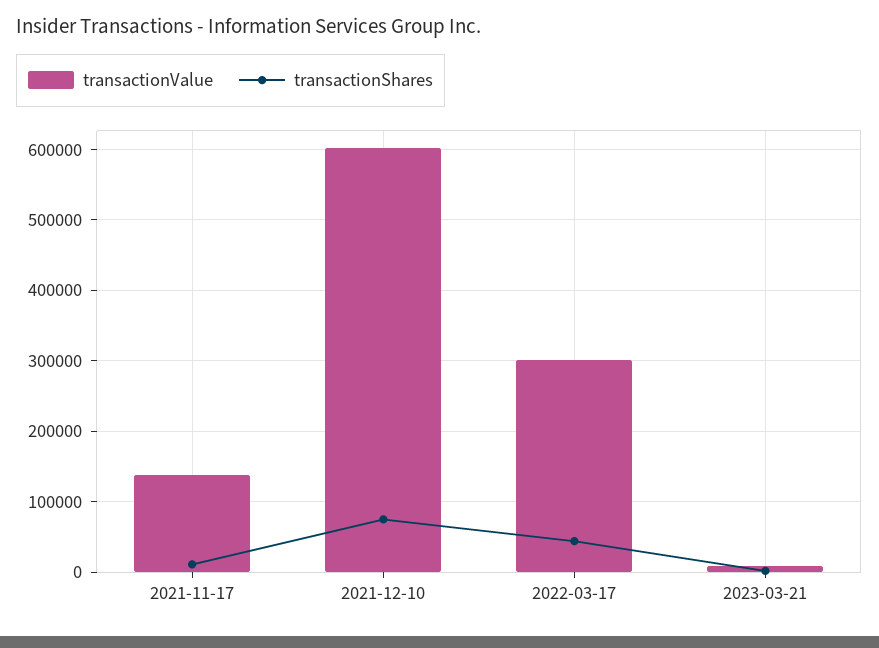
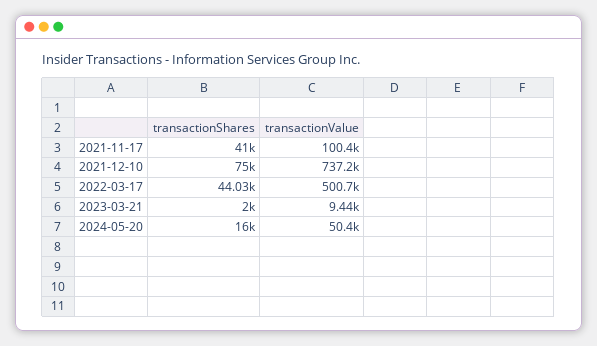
transactionValue, 2021-11-17: 140000 -> 100400
transactionShares, 2021-11-17: 10000 -> 41000
transactionValue, 2021-12-10: 600000 -> 737200
transactionValue, 2022-03-17: 300000 -> 500700
transactionShares, 2024-05-20: none -> 16000
transactionValue, 2024-05-20: none -> 50400

